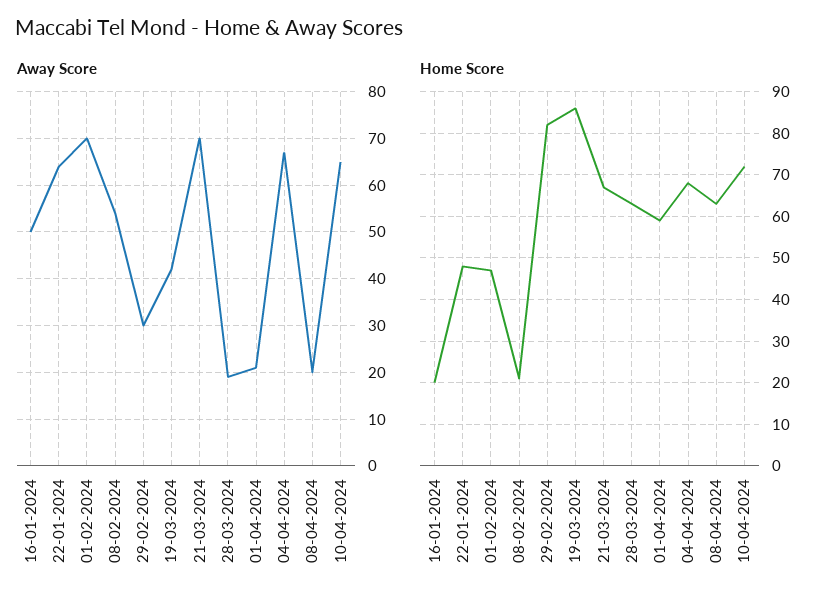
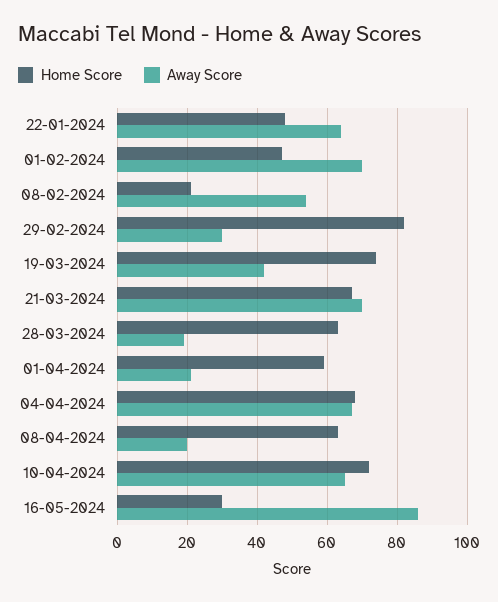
Away Score, 16-01-2024: 50 -> none
Home Score, 16-01-2024: 20 -> none
Home Score, 19-03-2024: 85 -> 75
Home Score, 16-05-2024: none -> 30
Away Score, 16-05-2024: none -> 85

